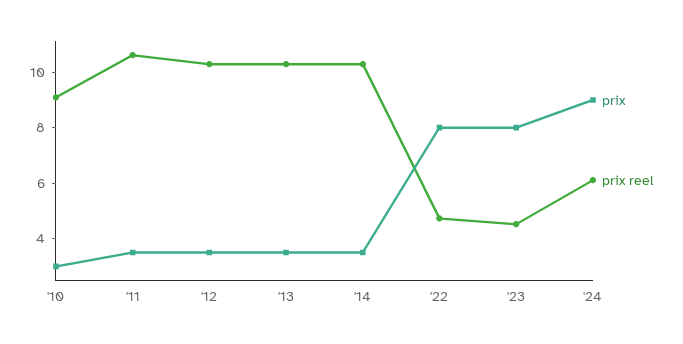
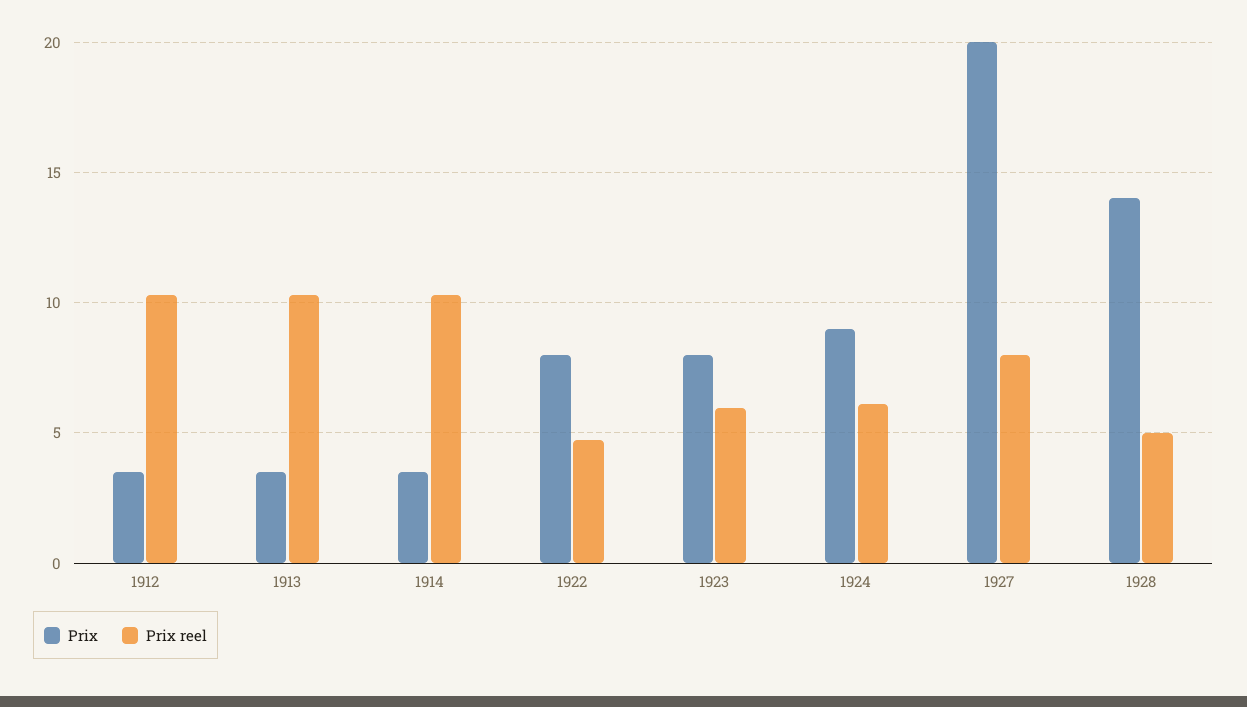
prix, '10: 3 -> none
prix reel, '10: 9 -> none
prix, '11: 3.5 -> none
prix reel, '11: 10.5 -> none
prix reel, '23: 4.5 -> 6
prix, 1927: none -> 20
prix reel, 1927: none -> 8
prix, 1928: none -> 14
prix reel, 1928: none -> 5

